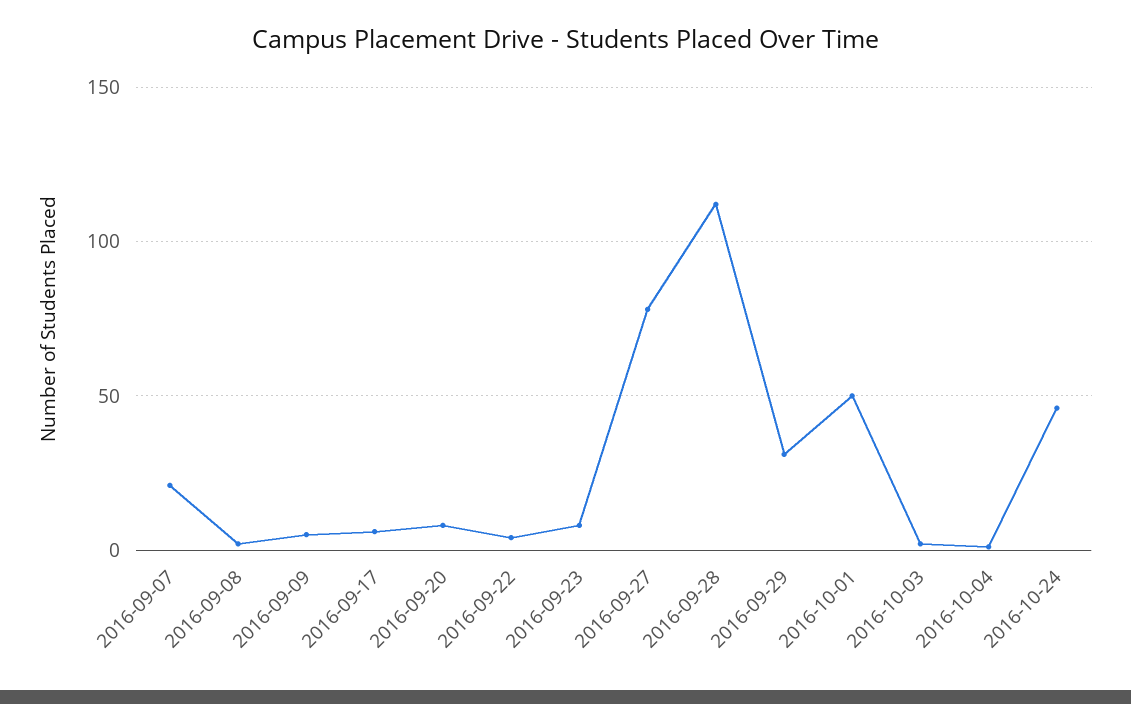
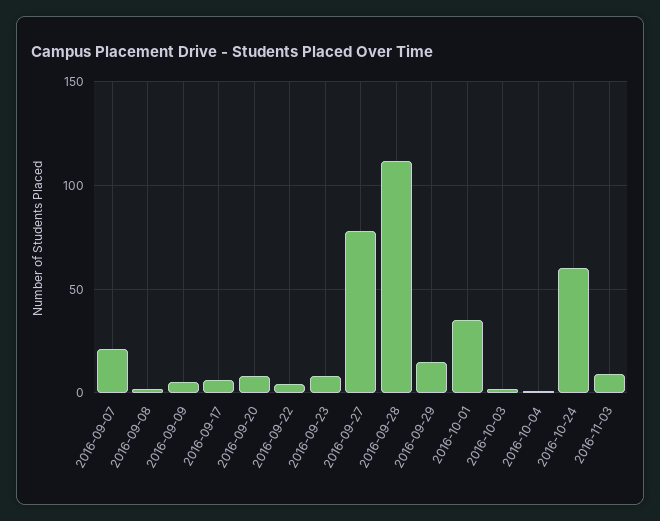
2016-09-29: 30 -> 15
2016-10-01: 50 -> 35
2016-10-24: 45 -> 60
2016-11-03: none -> 10

